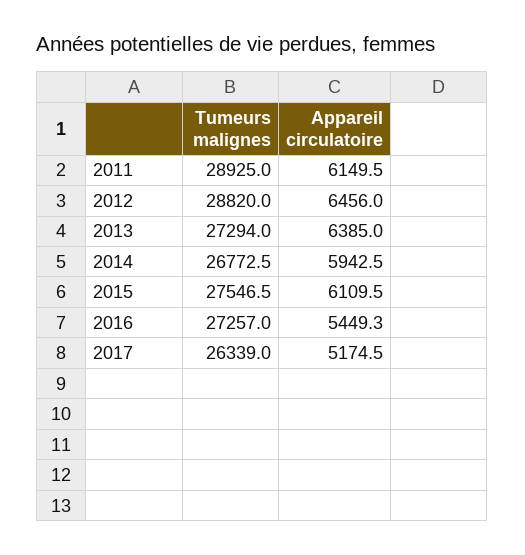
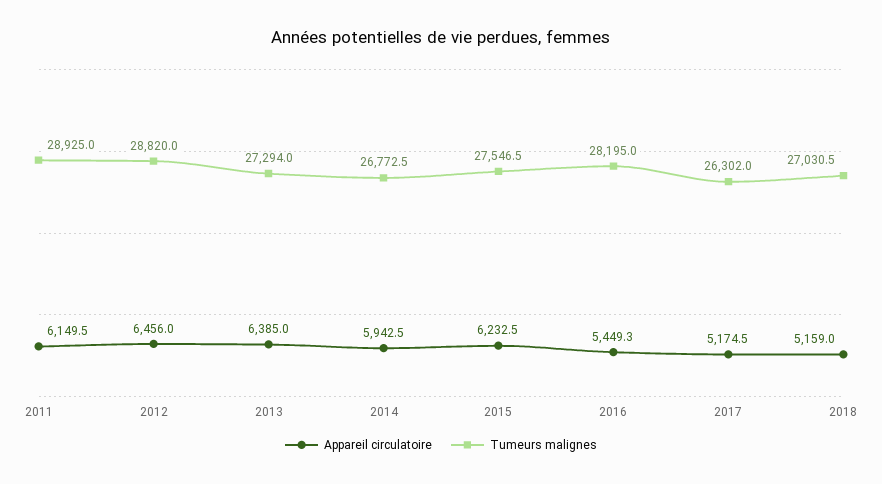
Appareil circulatoire, 2015: 6109.5 -> 6232.5
Tumeurs malignes, 2016: 27257 -> 28195
Tumeurs malignes, 2017: 26339 -> 26302
Appareil circulatoire, 2018: none -> 5159
Tumeurs malignes, 2018: none -> 27030.5

